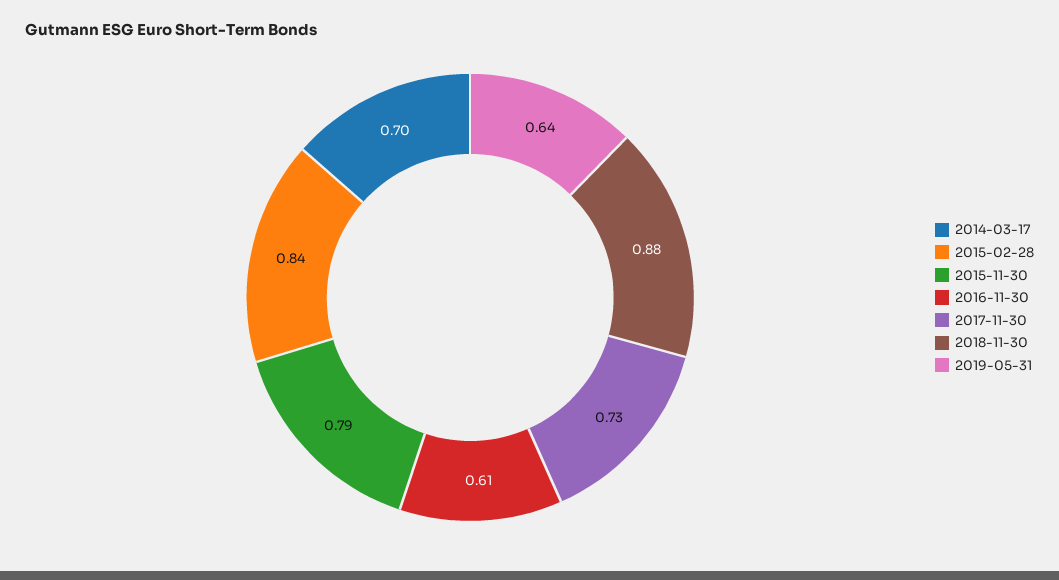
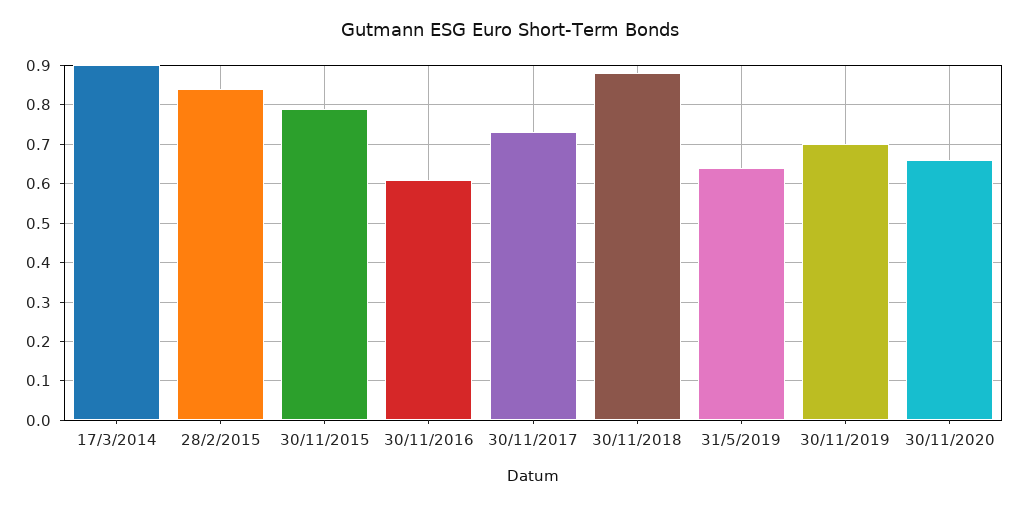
2014-03-17: 0.7 -> 0.9
30/11/2019: none -> 0.7
30/11/2020: none -> 0.65

